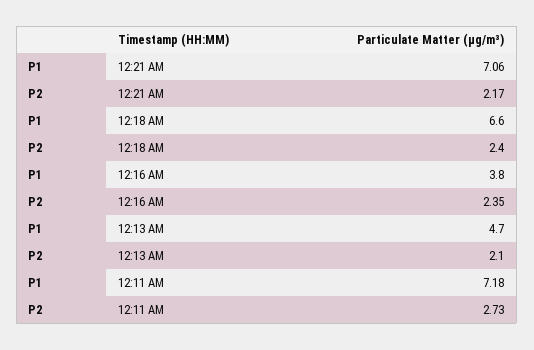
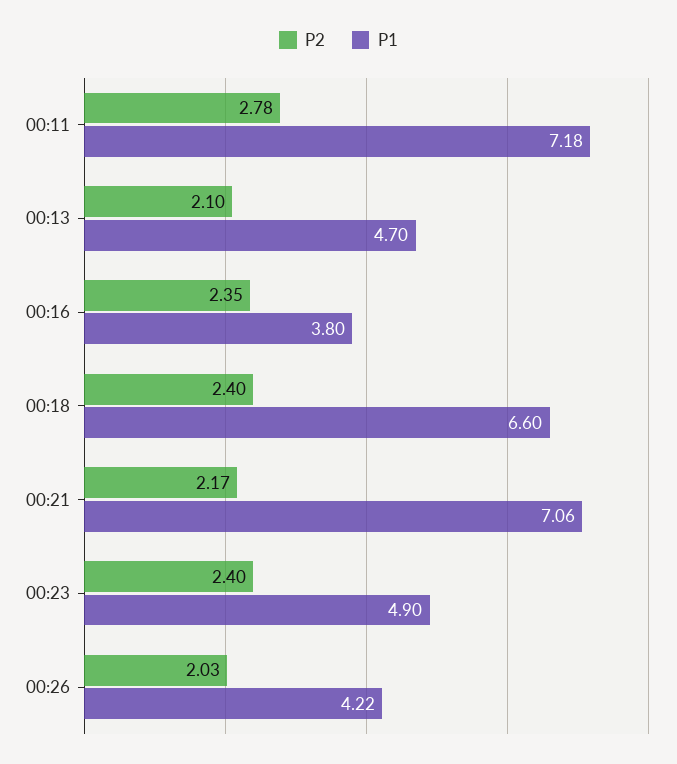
P2, 12:11 AM: 2.73 -> 2.78
P2, 00:23: none -> 2.4
P1, 00:23: none -> 4.9
P2, 00:26: none -> 2.03
P1, 00:26: none -> 4.22

